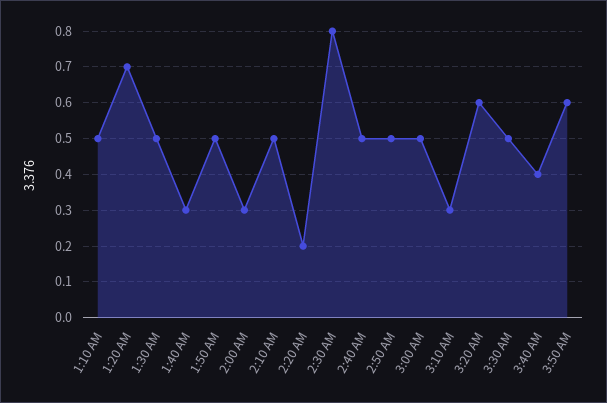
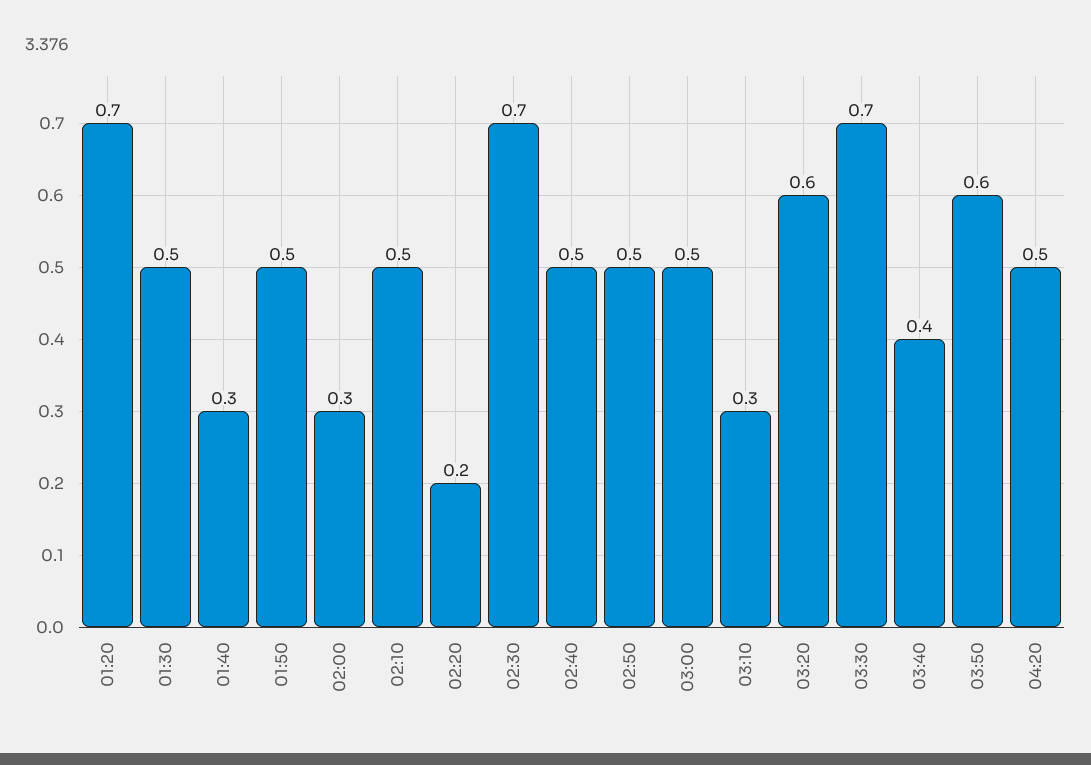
1:10 AM: 0.5 -> none
2:30 AM: 0.8 -> 0.7
3:30 AM: 0.5 -> 0.7
04:20: none -> 0.5

